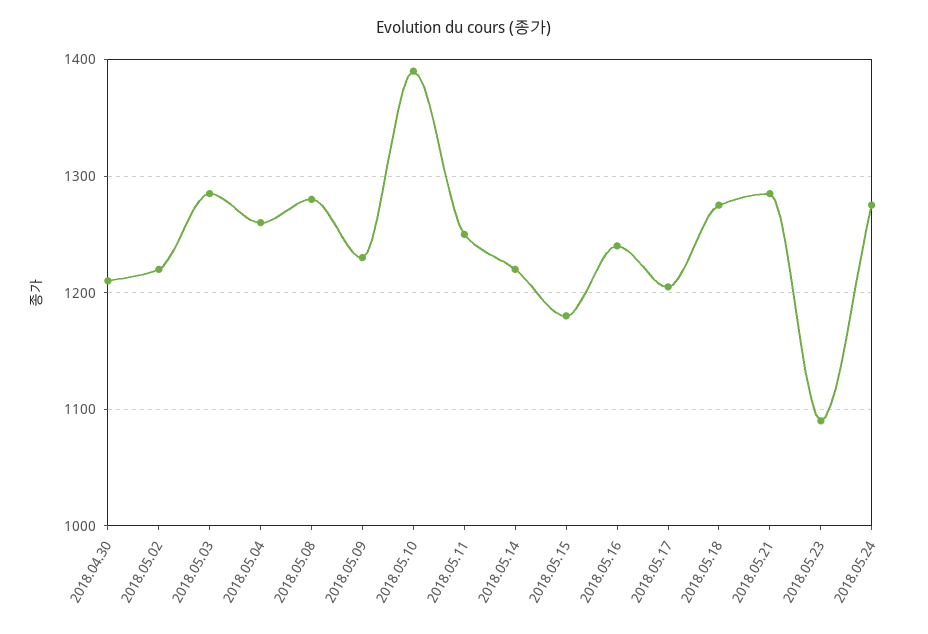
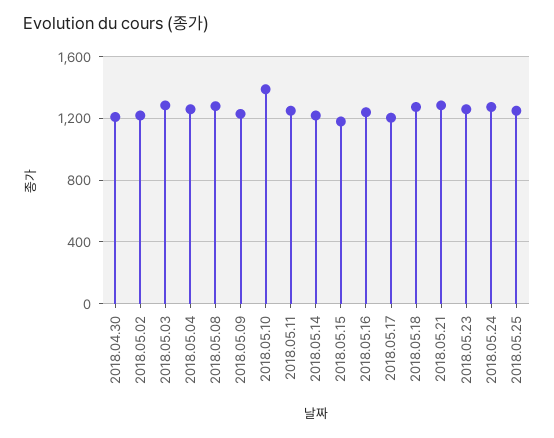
2018.05.23: 1090 -> 1250
2018.05.25: none -> 1250

